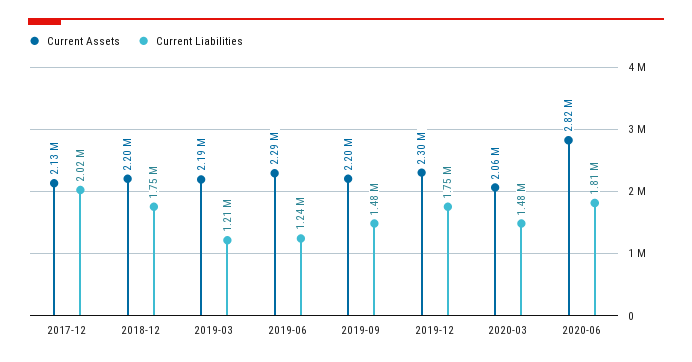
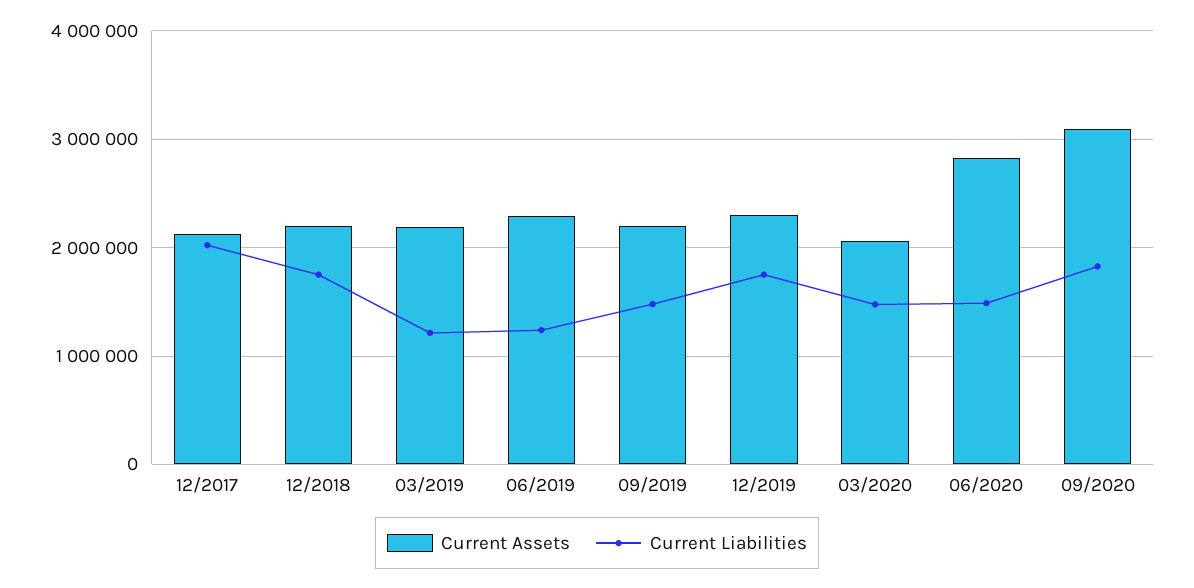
Current Liabilities, 2020-06: 1810000 -> 1500000
Current Assets, 09/2020: none -> 3100000
Current Liabilities, 09/2020: none -> 1800000

